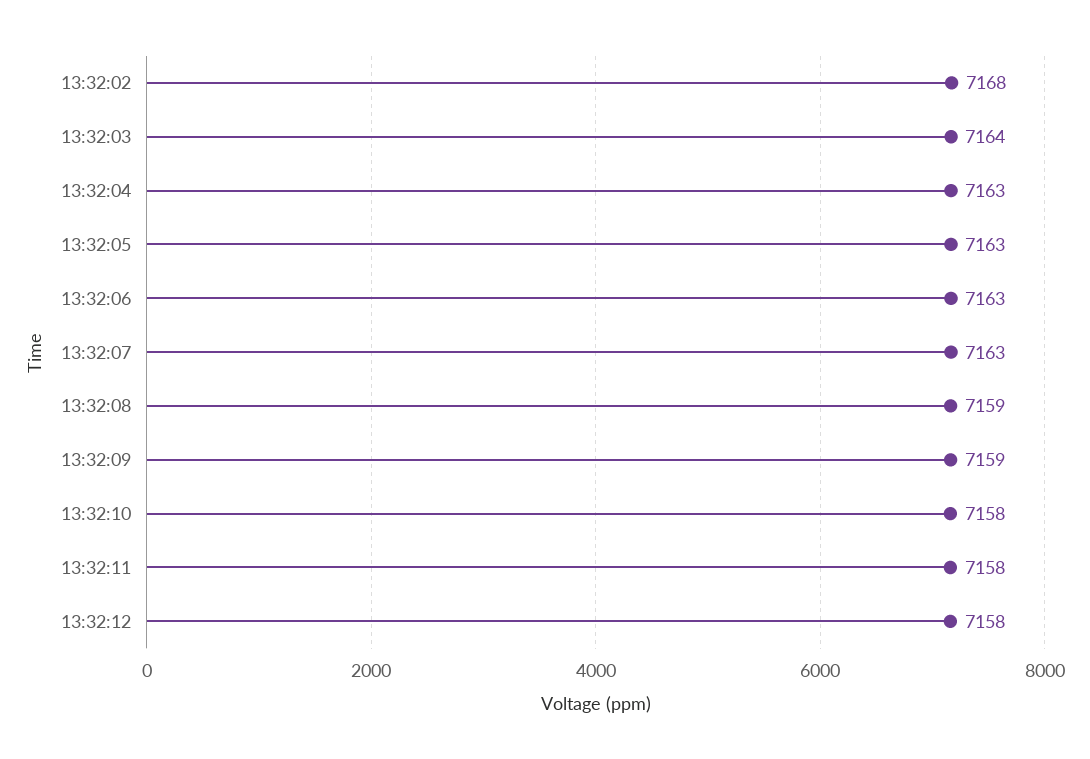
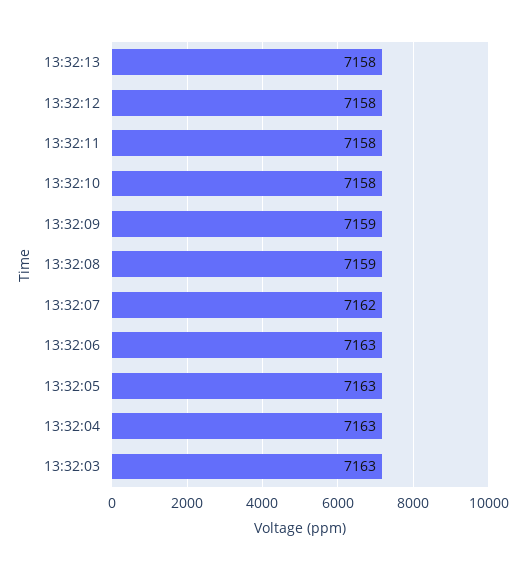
13:32:02: 7168 -> none
13:32:03: 7164 -> 7163
13:32:07: 7163 -> 7162
13:32:13: none -> 7158

